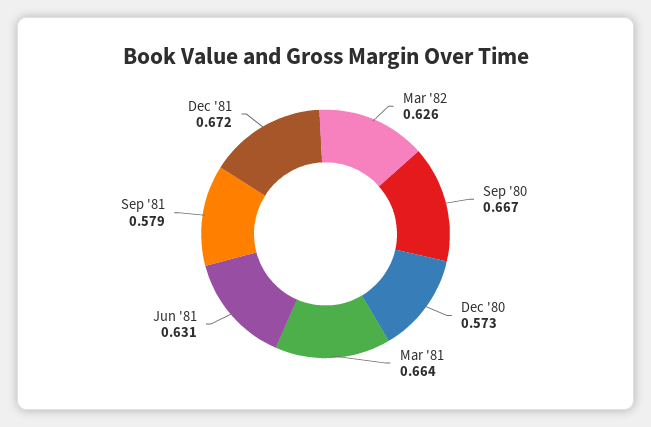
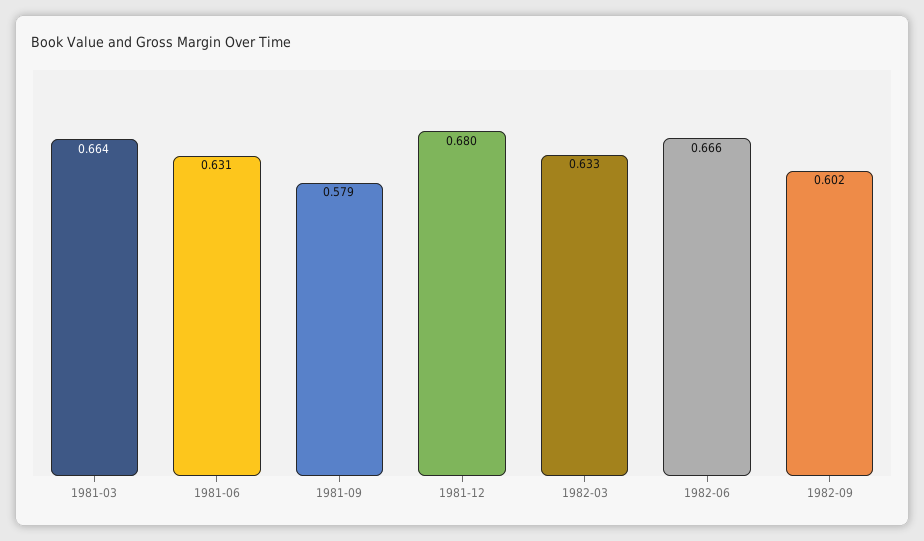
Mar '82: 0.626 -> 0.633
Sep '80: 0.667 -> none
Dec '80: 0.573 -> none
Dec '81: 0.672 -> 0.68
1982-06: none -> 0.666
1982-09: none -> 0.602

